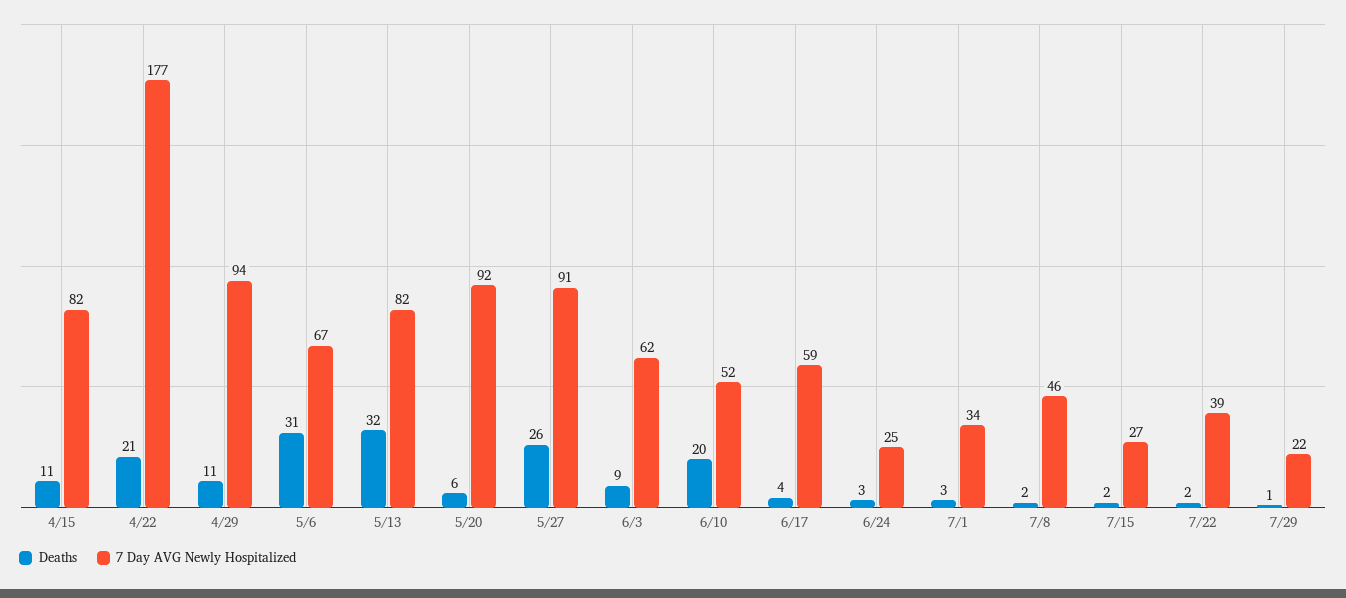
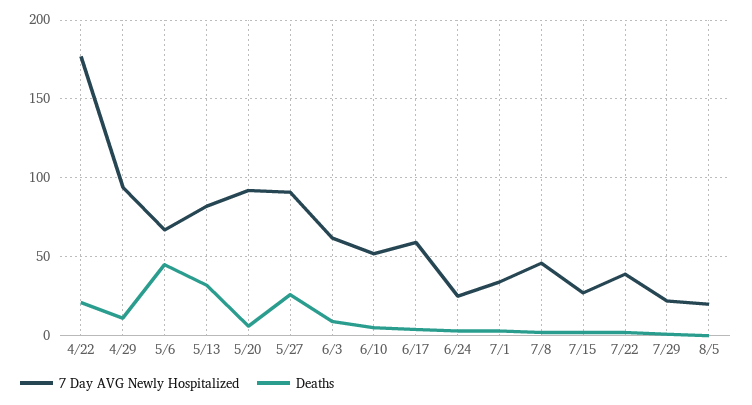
Deaths, 4/15: 11 -> none
7 Day AVG Newly Hospitalized, 4/15: 82 -> none
Deaths, 5/6: 31 -> 45
Deaths, 6/10: 20 -> 5
7 Day AVG Newly Hospitalized, 8/5: none -> 20
Deaths, 8/5: none -> 0

